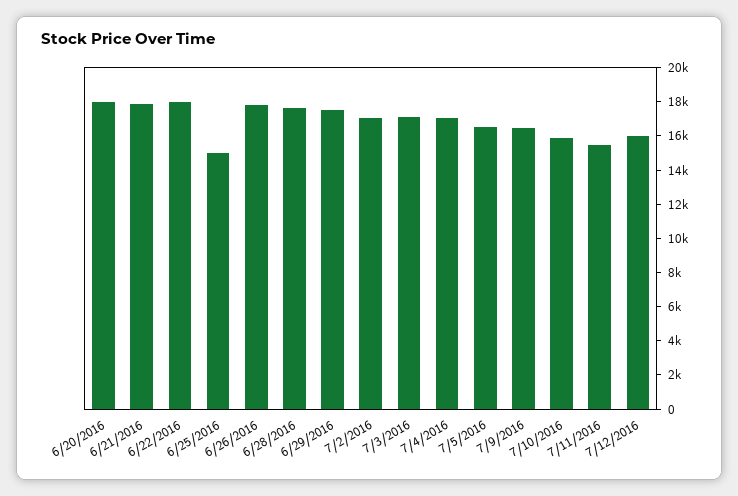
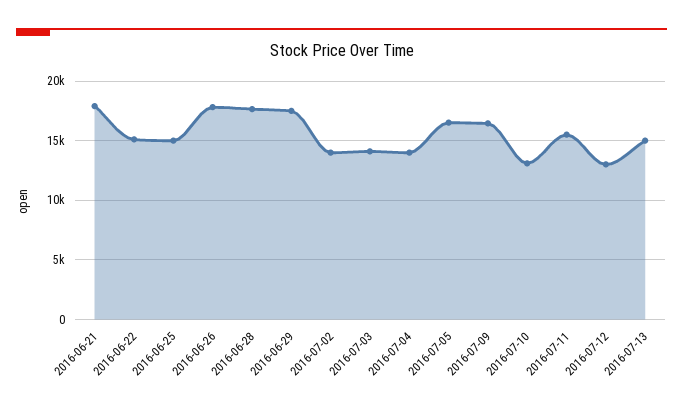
6/20/2016: 18000 -> none
6/22/2016: 18000 -> 15000
7/2/2016: 17000 -> 14000
7/3/2016: 17000 -> 14000
7/4/2016: 17000 -> 14000
7/10/2016: 16000 -> 13000
7/12/2016: 16000 -> 13000
2016-07-13: none -> 15000

